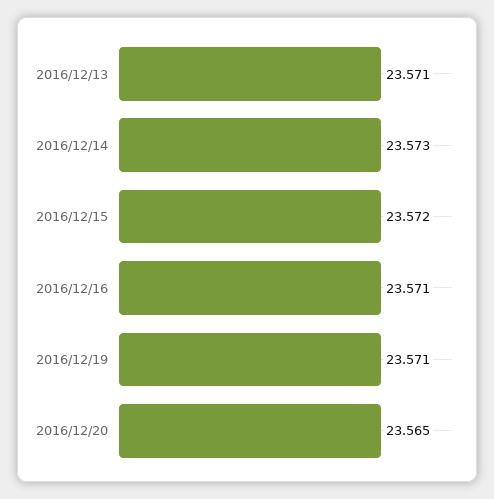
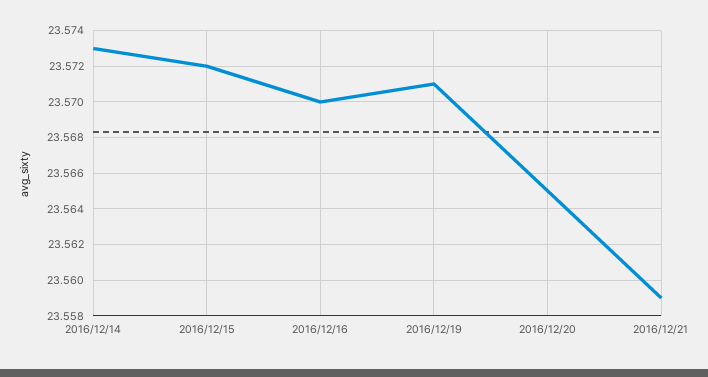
2016/12/13: 23.571 -> none
2016/12/16: 23.571 -> 23.57
2016/12/21: none -> 23.559

